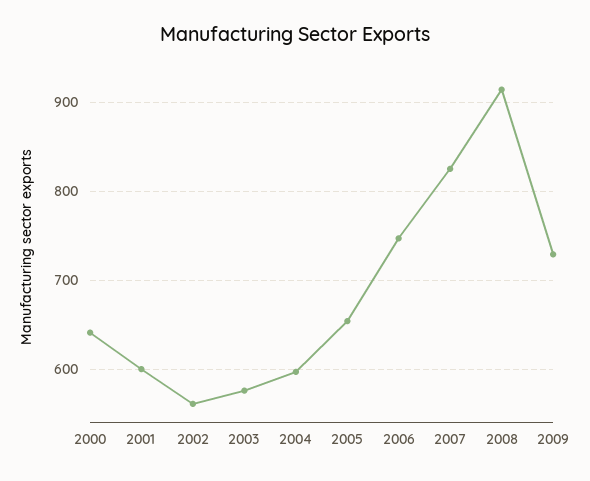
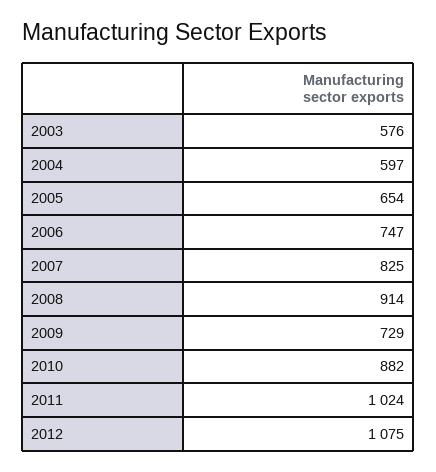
2000: 640 -> none
2001: 600 -> none
2002: 560 -> none
2010: none -> 882
2011: none -> 1024
2012: none -> 1075

